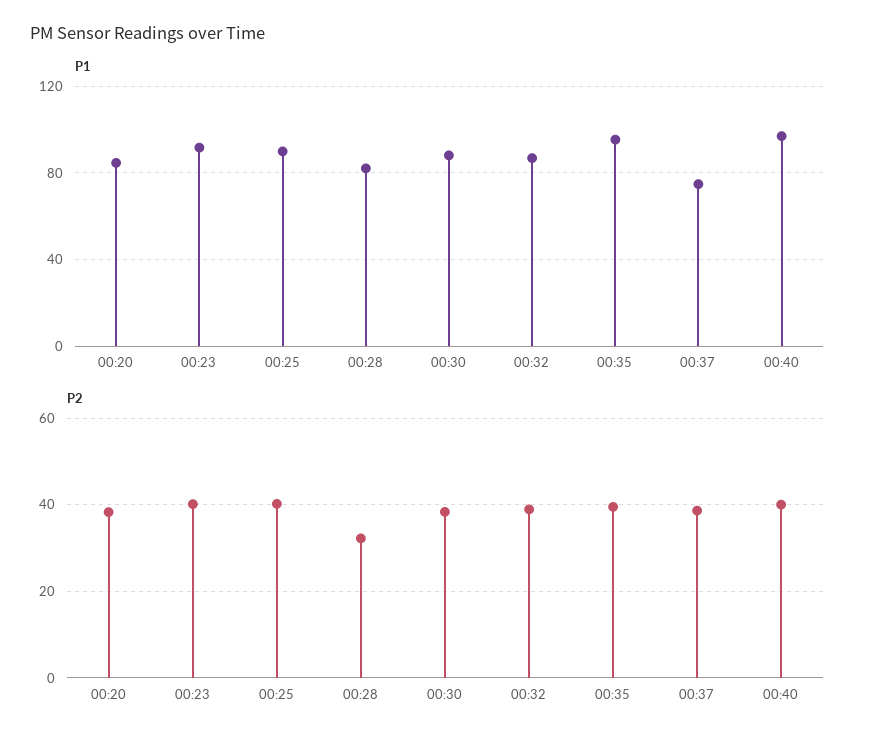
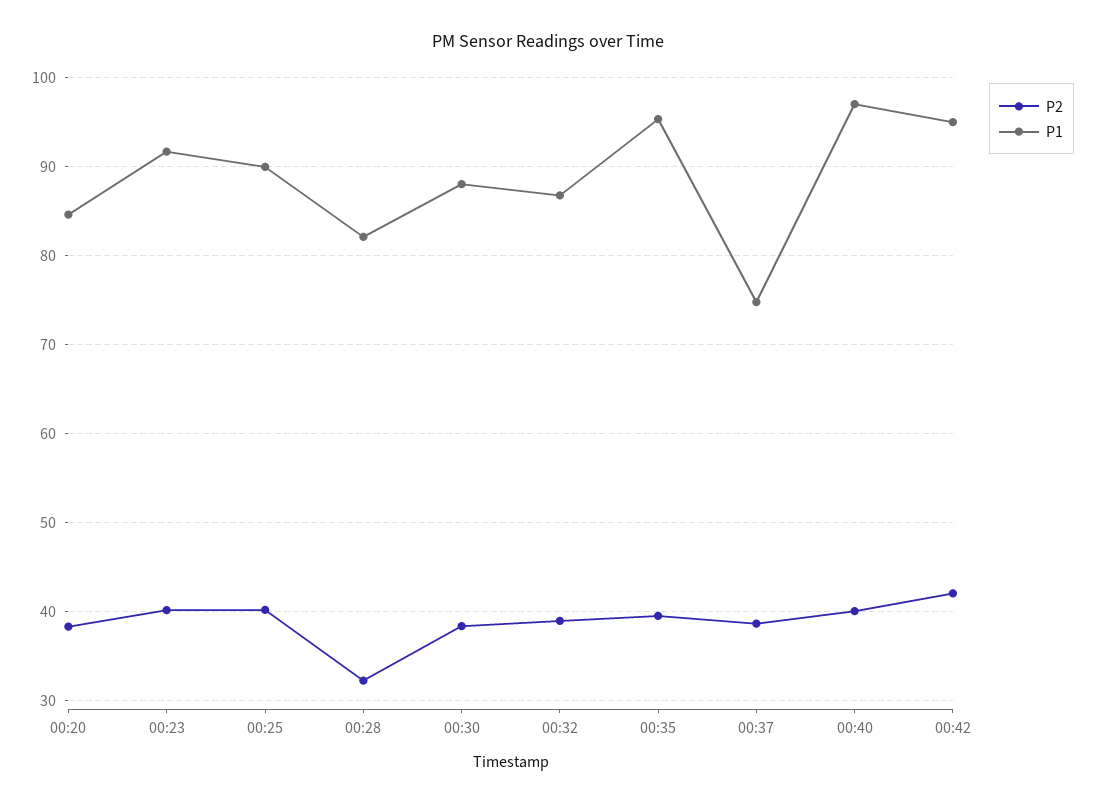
P2, 00:42: none -> 42
P1, 00:42: none -> 95

